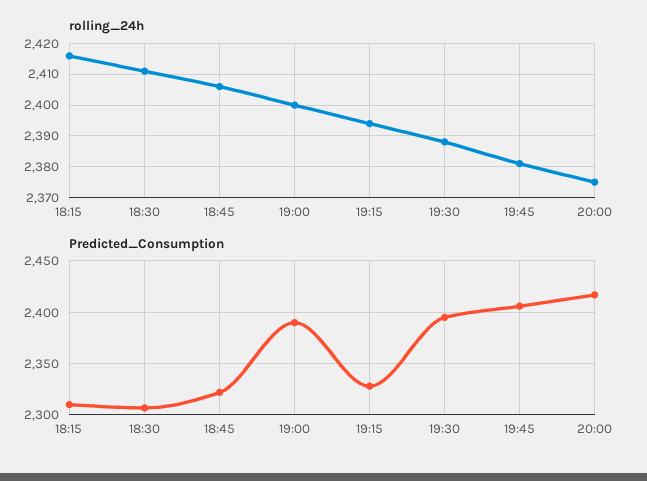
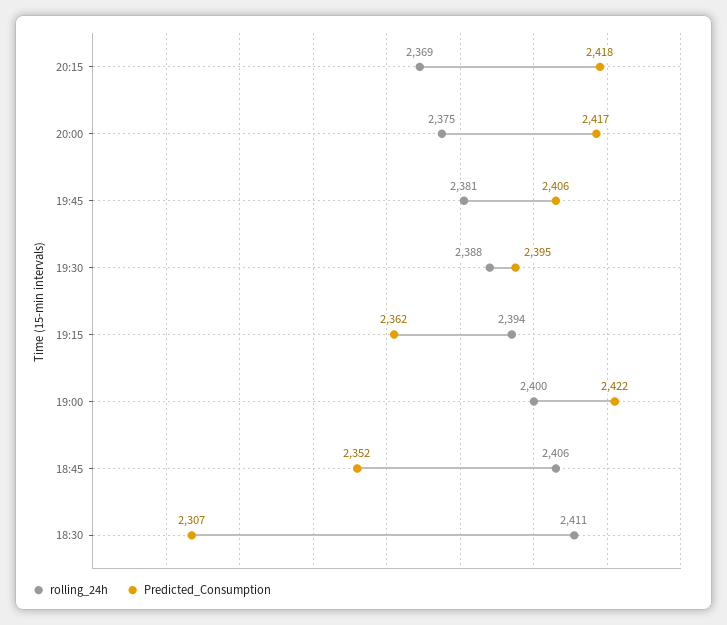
rolling_24h, 18:15: 2415 -> none
Predicted_Consumption, 18:15: 2310 -> none
Predicted_Consumption, 18:45: 2320 -> 2352
Predicted_Consumption, 19:00: 2390 -> 2422
Predicted_Consumption, 19:15: 2330 -> 2362
rolling_24h, 20:15: none -> 2369
Predicted_Consumption, 20:15: none -> 2418

